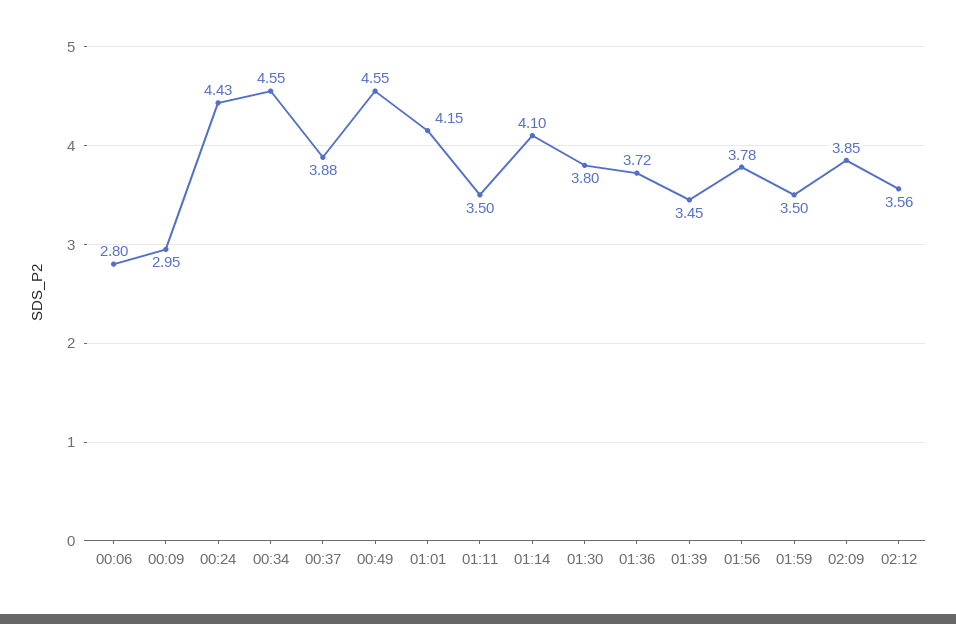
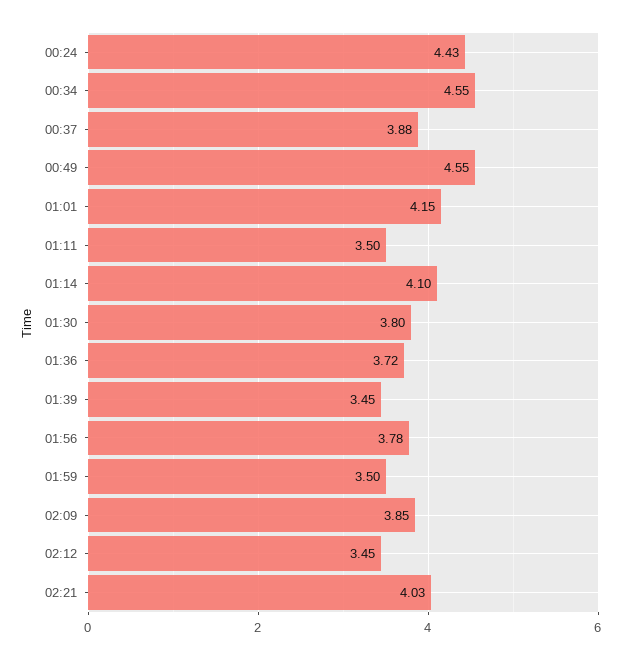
00:06: 2.8 -> none
00:09: 2.95 -> none
02:12: 3.56 -> 3.45
02:21: none -> 4.03

